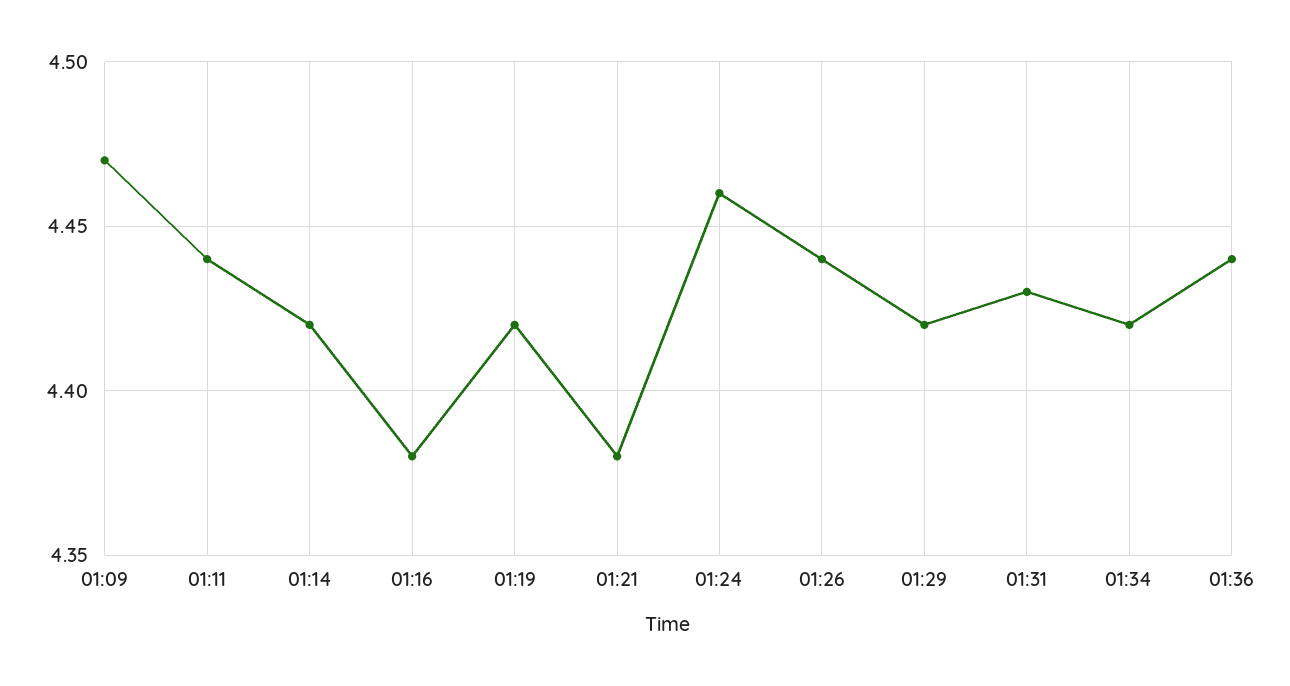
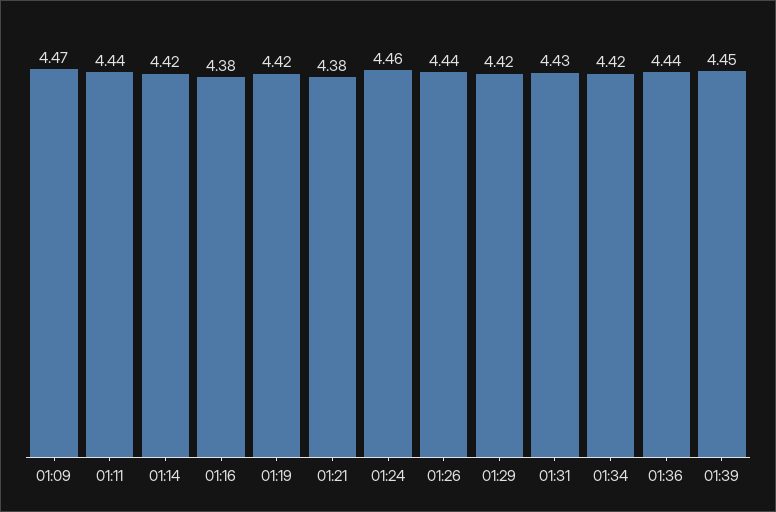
01:39: none -> 4.45

